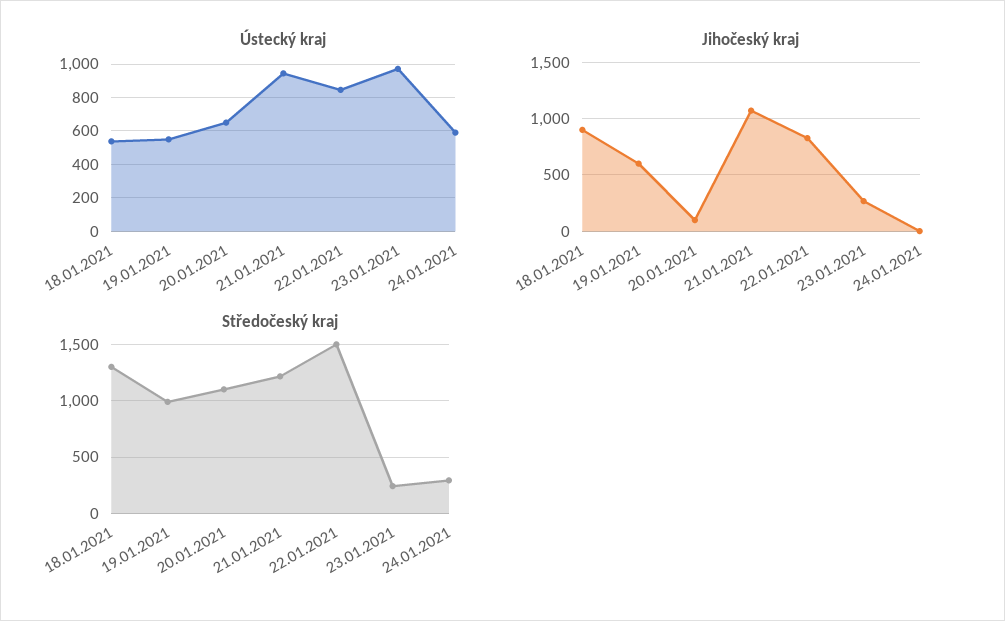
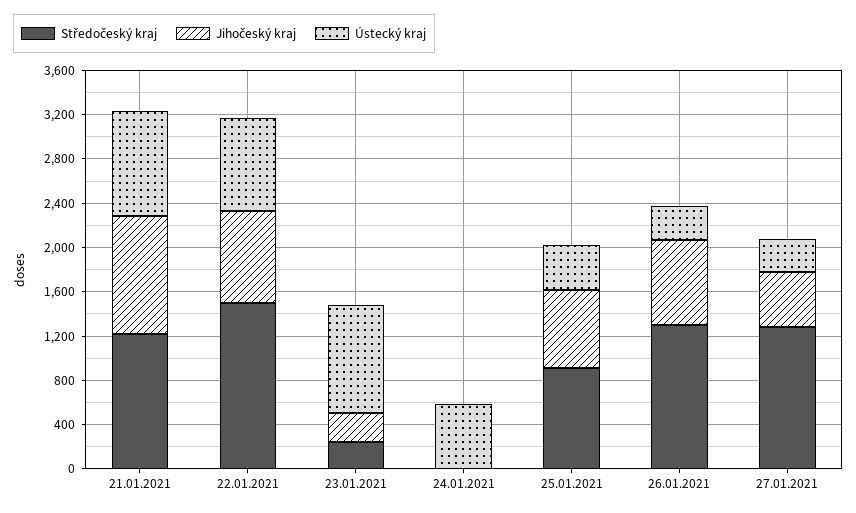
Ústecký kraj, 18.01.2021: 550 -> none
Ústecký kraj, 19.01.2021: 550 -> none
Ústecký kraj, 20.01.2021: 650 -> none
Jihočeský kraj, 18.01.2021: 900 -> none
Jihočeský kraj, 19.01.2021: 600 -> none
Jihočeský kraj, 20.01.2021: 100 -> none
Středočeský kraj, 18.01.2021: 1300 -> none
Středočeský kraj, 19.01.2021: 1000 -> none
Středočeský kraj, 20.01.2021: 1100 -> none
Středočeský kraj, 24.01.2021: 300 -> 0
Středočeský kraj, 25.01.2021: none -> 900
Jihočeský kraj, 25.01.2021: none -> 700
Ústecký kraj, 25.01.2021: none -> 400
Středočeský kraj, 26.01.2021: none -> 1300
Jihočeský kraj, 26.01.2021: none -> 800
Ústecký kraj, 26.01.2021: none -> 300
Středočeský kraj, 27.01.2021: none -> 1300
Jihočeský kraj, 27.01.2021: none -> 500
Ústecký kraj, 27.01.2021: none -> 300

